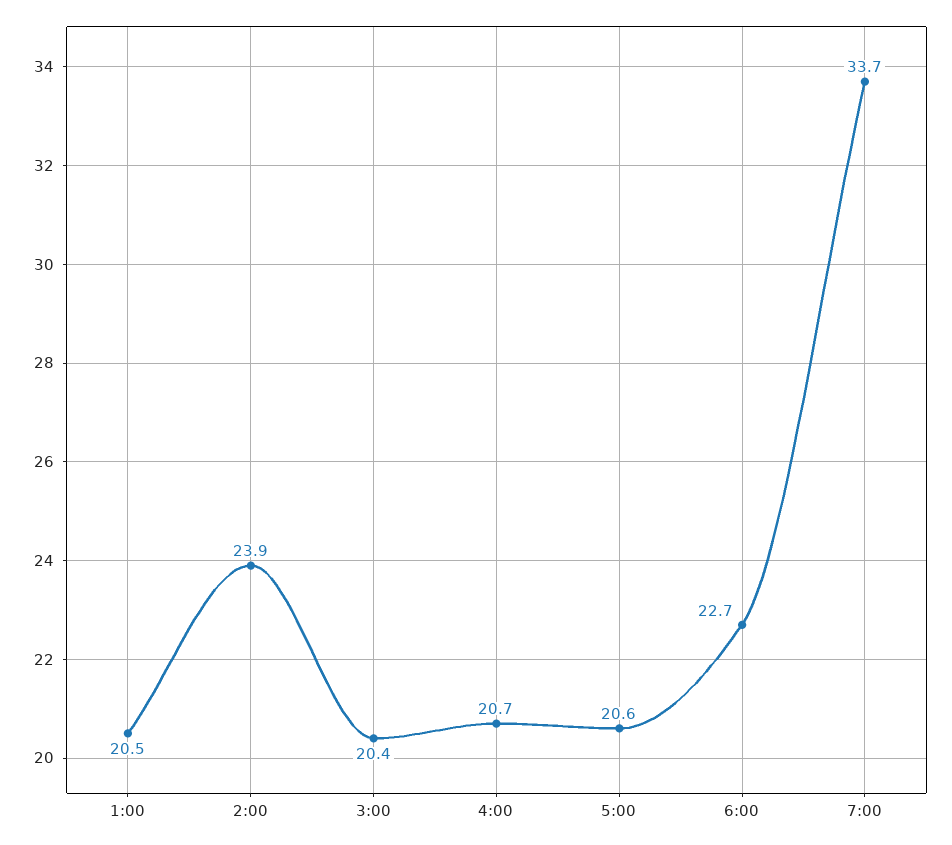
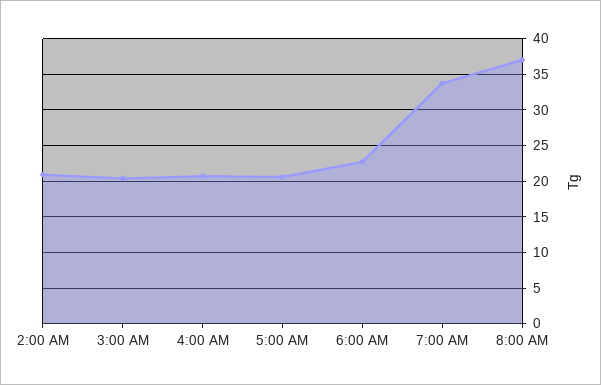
1:00: 20.5 -> none
2:00: 23.9 -> 21
8:00 AM: none -> 37

